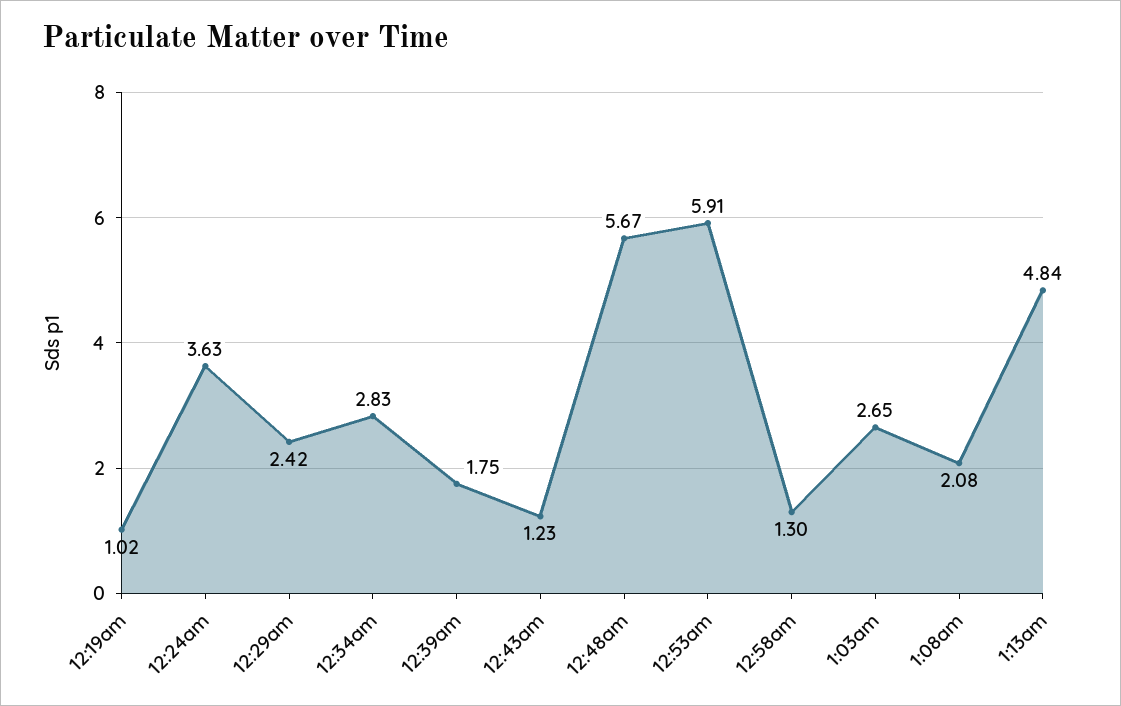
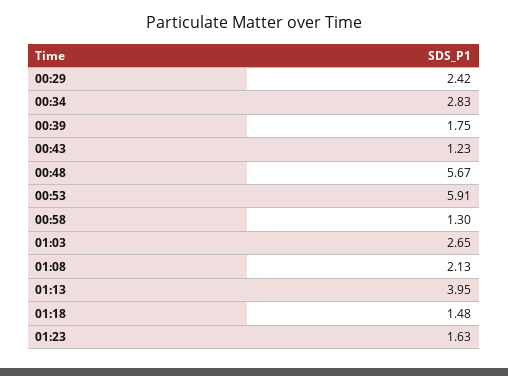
12:19am: 1.02 -> none
12:24am: 3.63 -> none
1:08am: 2.08 -> 2.13
1:13am: 4.84 -> 3.95
01:18: none -> 1.48
01:23: none -> 1.63

